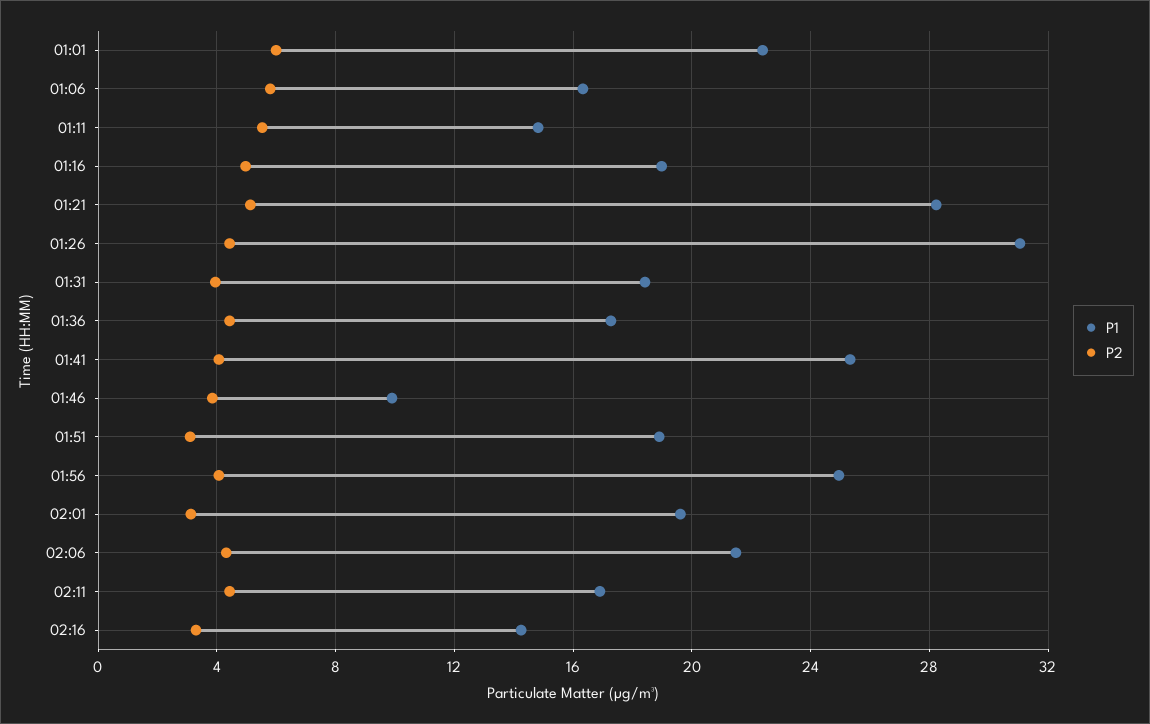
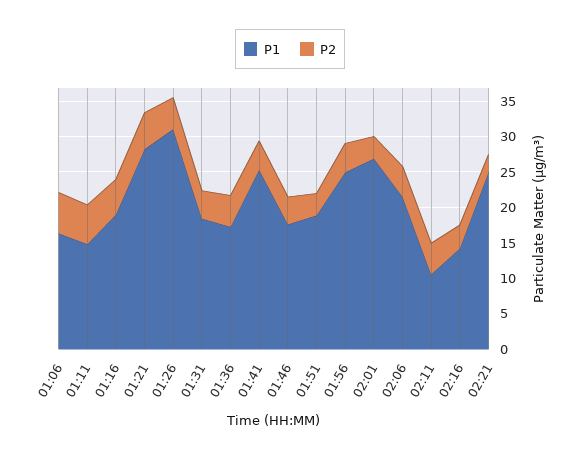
P1, 01:01: 22.5 -> none
P2, 01:01: 6 -> none
P1, 01:46: 10 -> 17.5
P1, 02:01: 19.5 -> 27.5
P1, 02:11: 17 -> 10
P1, 02:21: none -> 25
P2, 02:21: none -> 2.5

